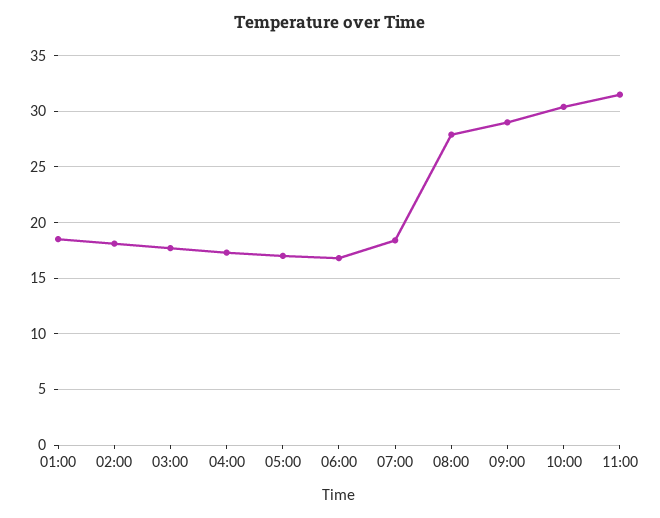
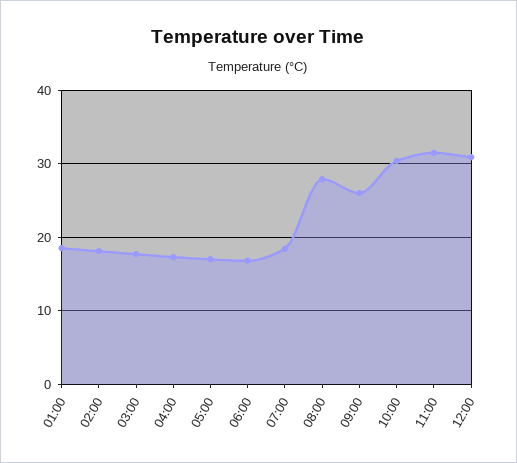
09:00: 29 -> 26
12:00: none -> 31

